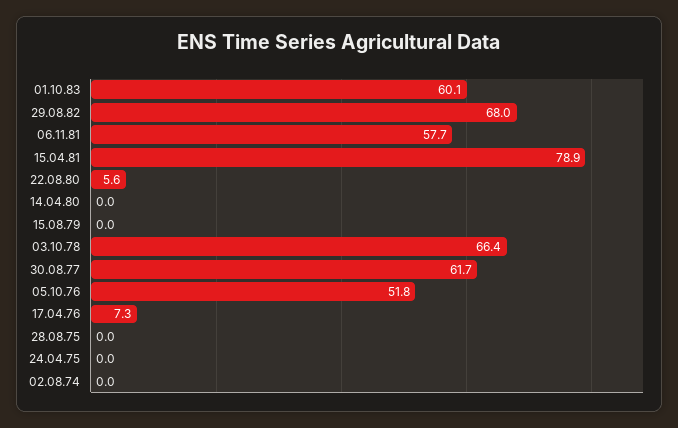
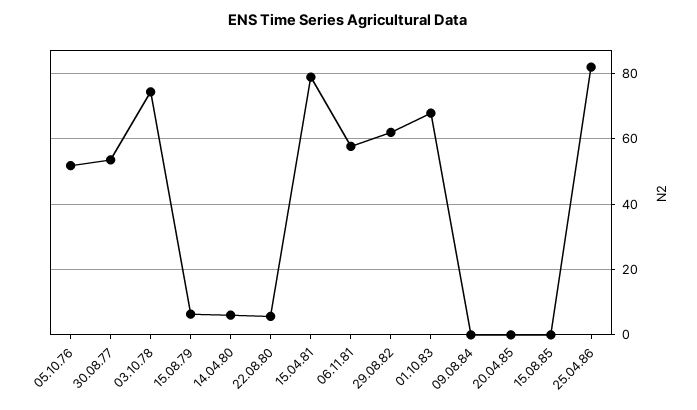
01.10.83: 60.1 -> 68
29.08.82: 68 -> 62
14.04.80: 0 -> 6
15.08.79: 0 -> 6
03.10.78: 66.4 -> 74
30.08.77: 61.7 -> 54
17.04.76: 7.3 -> none
28.08.75: 0 -> none
24.04.75: 0 -> none
02.08.74: 0 -> none
09.08.84: none -> 0
20.04.85: none -> 0
15.08.85: none -> 0
25.04.86: none -> 82

